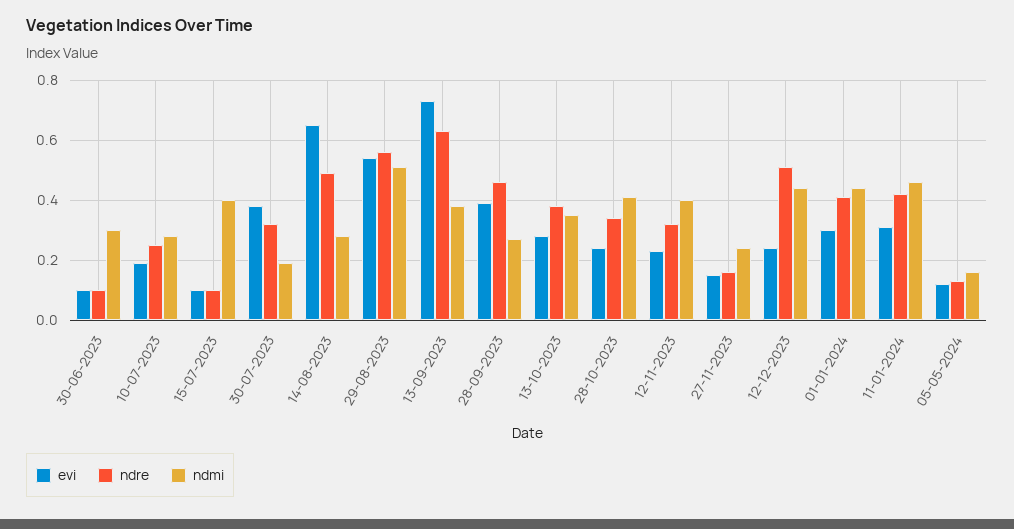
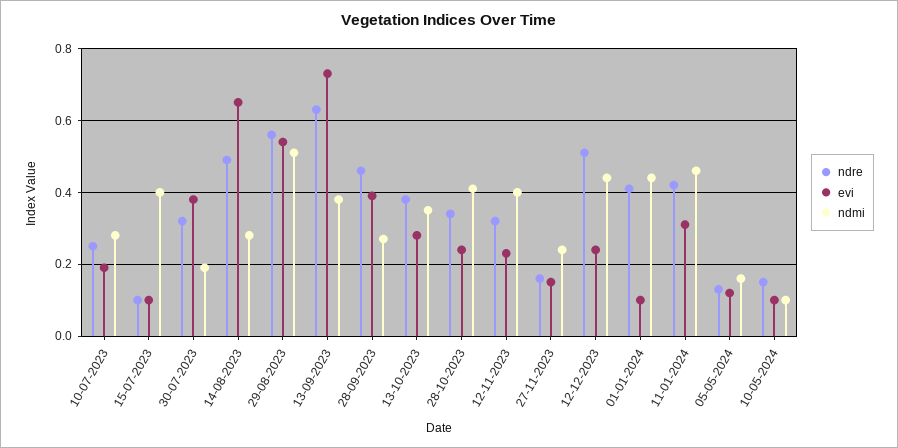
evi, 30-06-2023: 0.1 -> none
ndre, 30-06-2023: 0.1 -> none
ndmi, 30-06-2023: 0.3 -> none
evi, 01-01-2024: 0.3 -> 0.1
ndre, 10-05-2024: none -> 0.15
evi, 10-05-2024: none -> 0.1
ndmi, 10-05-2024: none -> 0.1

